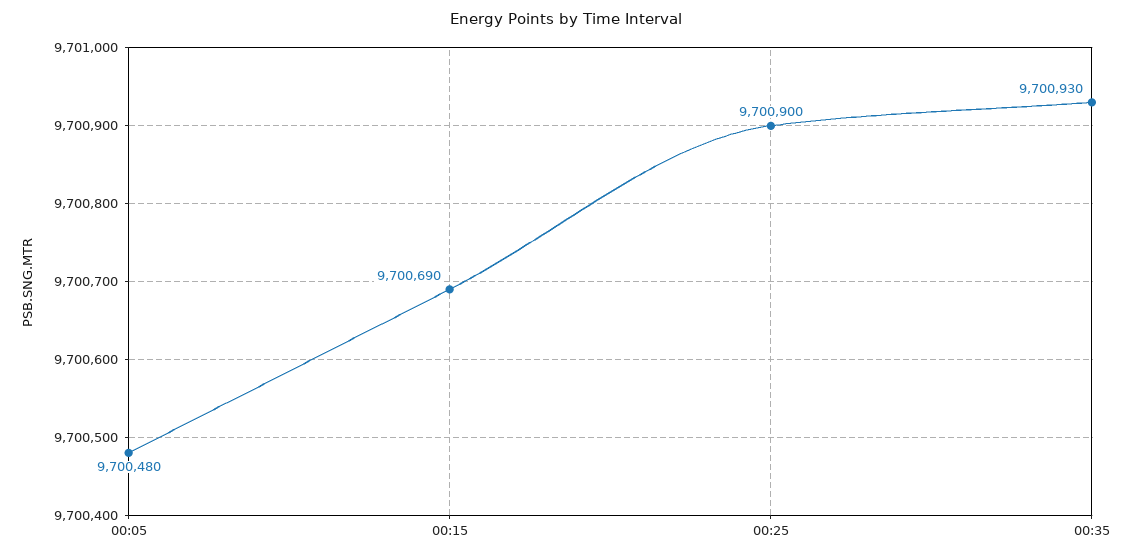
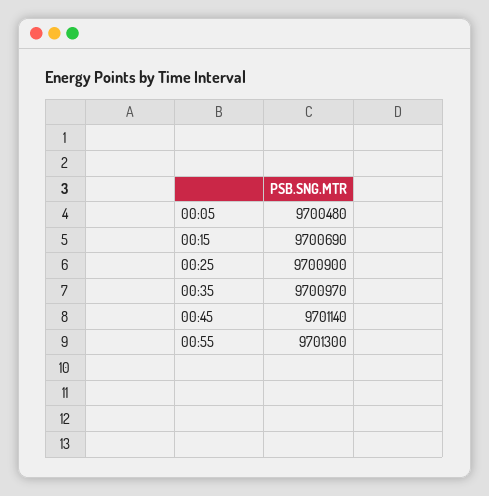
00:35: 9700930 -> 9700970
00:45: none -> 9701140
00:55: none -> 9701300

